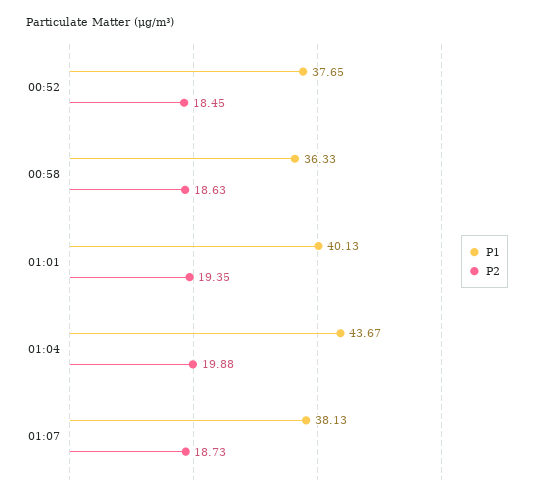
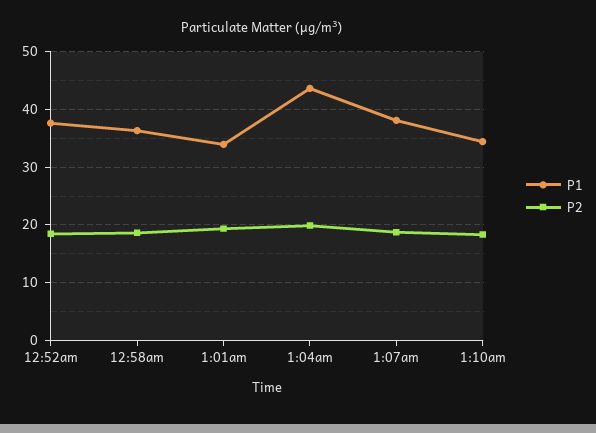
P1, 01:01: 40.13 -> 34
P1, 1:10am: none -> 34
P2, 1:10am: none -> 18

